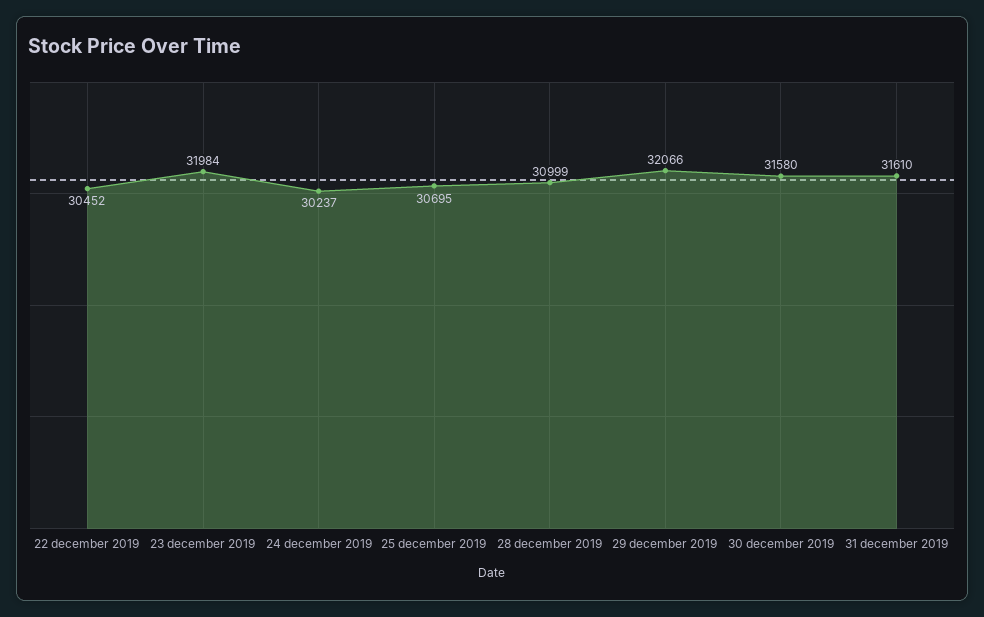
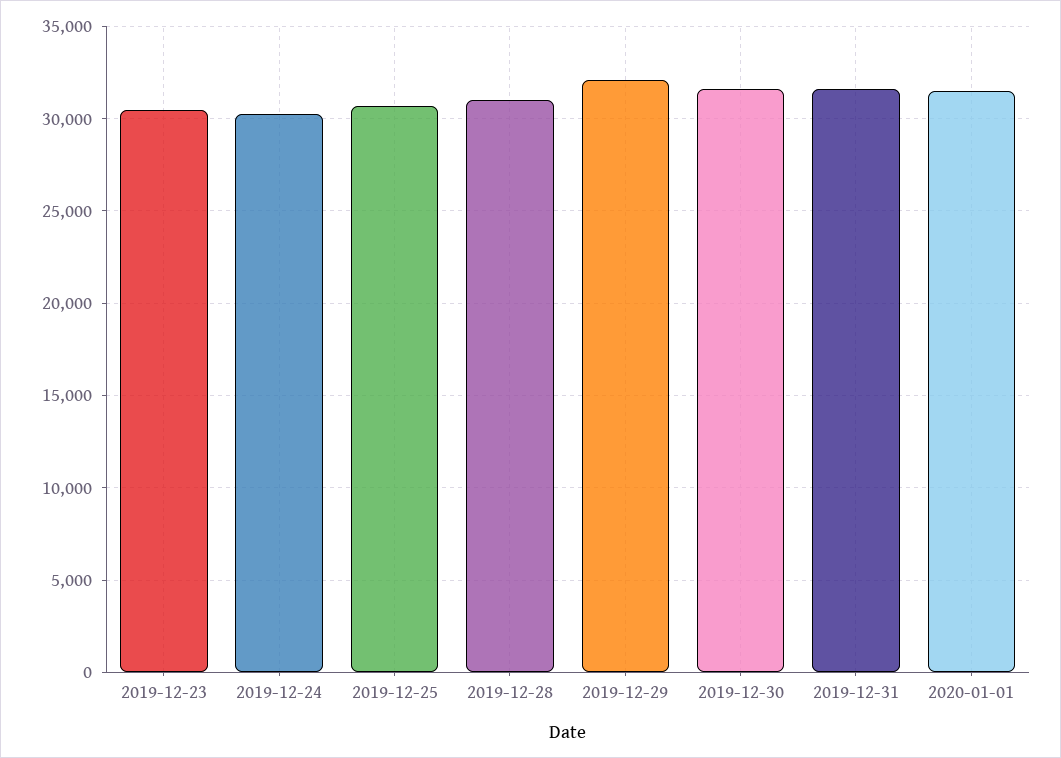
22 december 2019: 30452 -> none
23 december 2019: 31984 -> 30500
2020-01-01: none -> 31500

